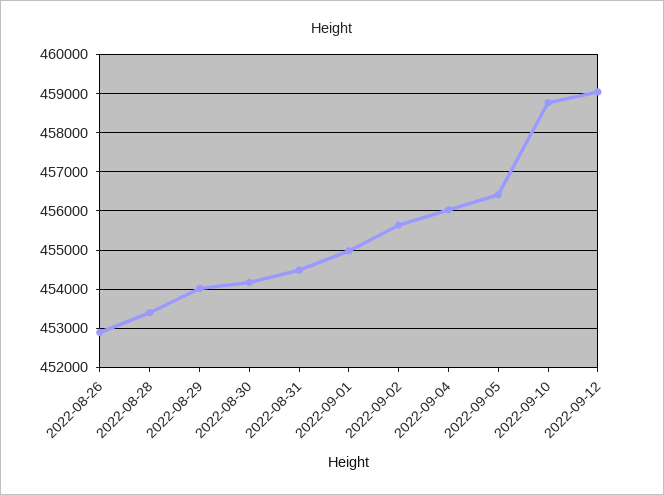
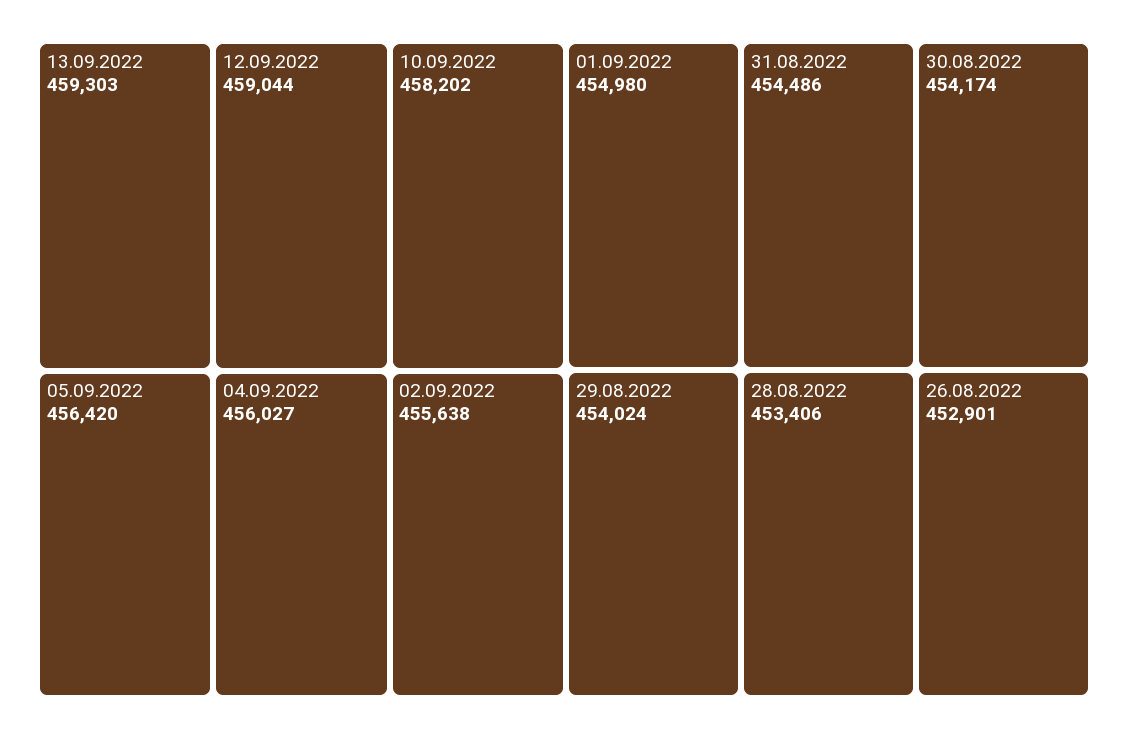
2022-09-10: 458800 -> 458202
13.09.2022: none -> 459303

